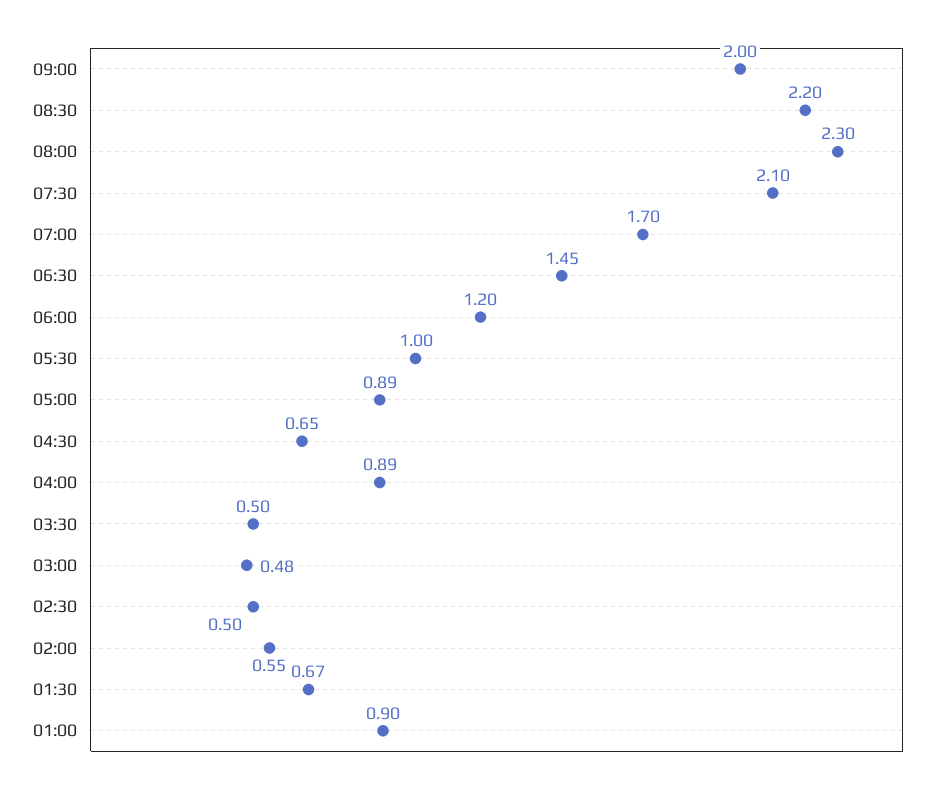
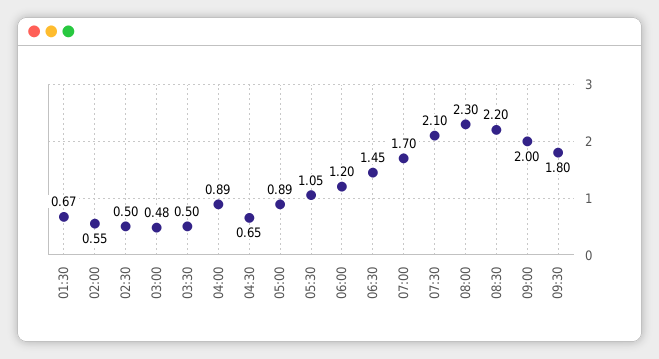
05:30: 1 -> 1.05
01:00: 0.9 -> none
09:30: none -> 1.8

